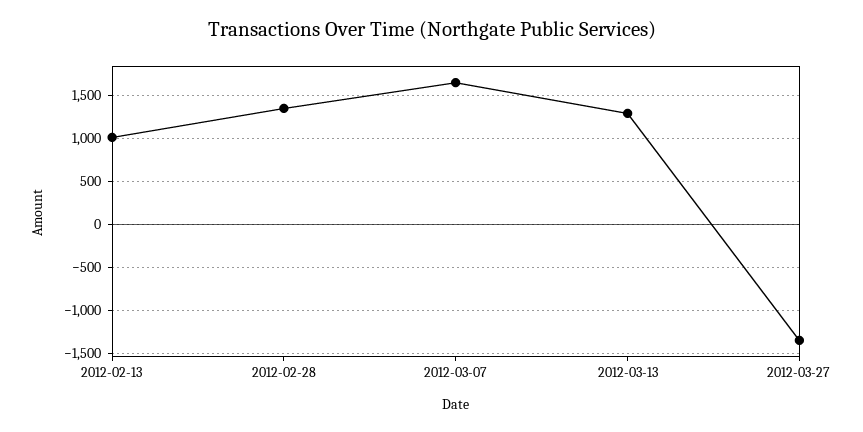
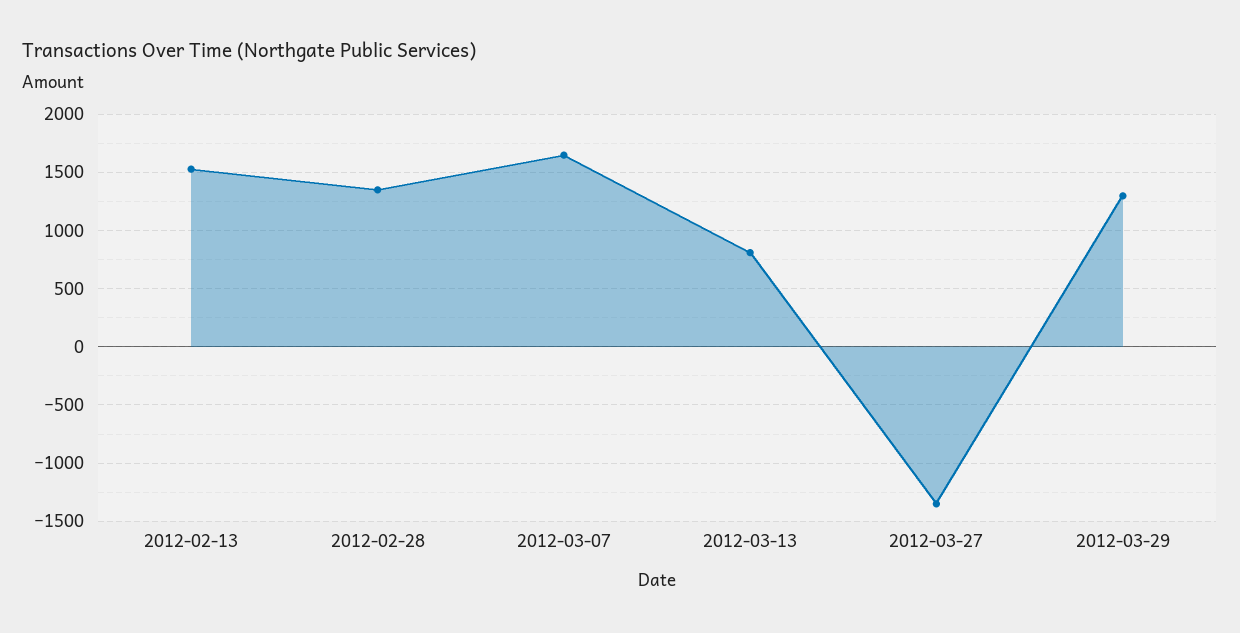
2012-02-13: 1000 -> 1500
2012-03-13: 1300 -> 800
2012-03-29: none -> 1300

